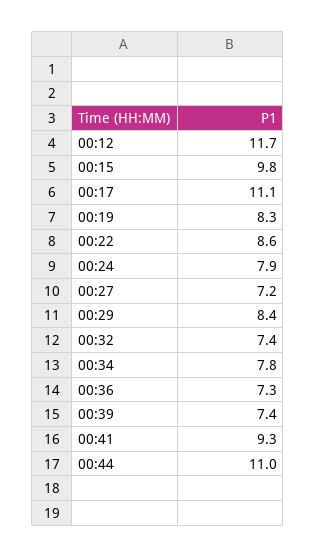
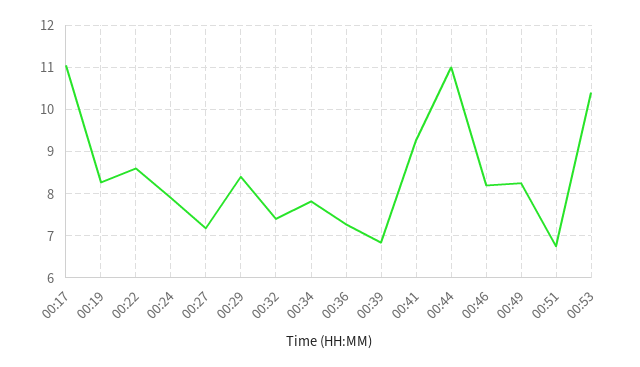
00:12: 11.7 -> none
00:15: 9.8 -> none
00:39: 7.4 -> 6.8
00:46: none -> 8.2
00:49: none -> 8.2
00:51: none -> 6.8
00:53: none -> 10.4

